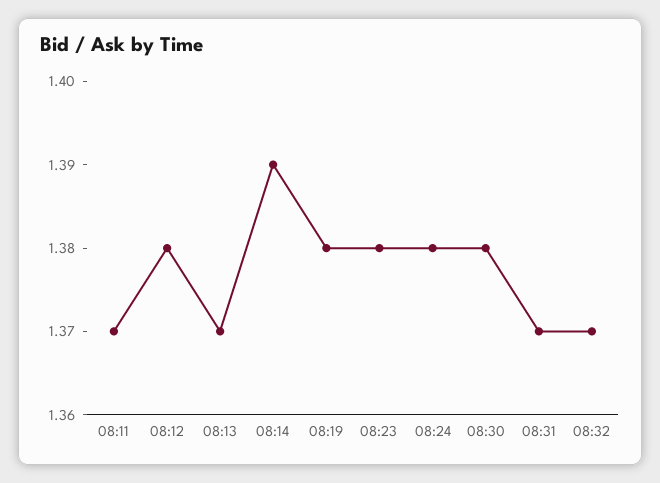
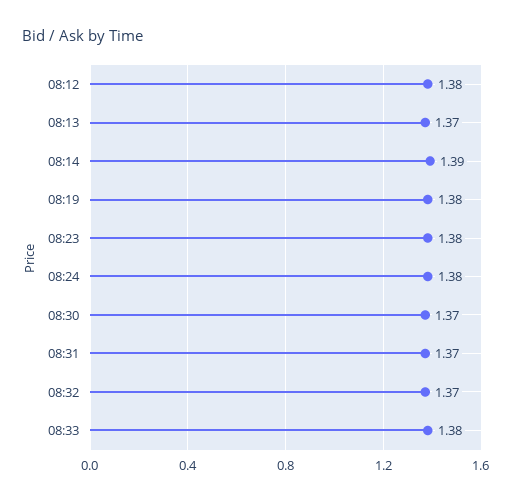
08:11: 1.37 -> none
08:30: 1.38 -> 1.37
08:33: none -> 1.38

